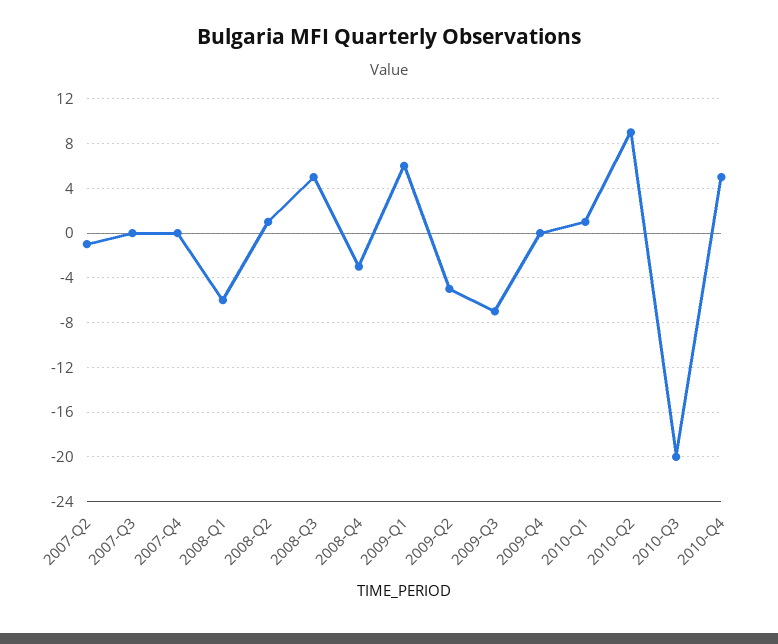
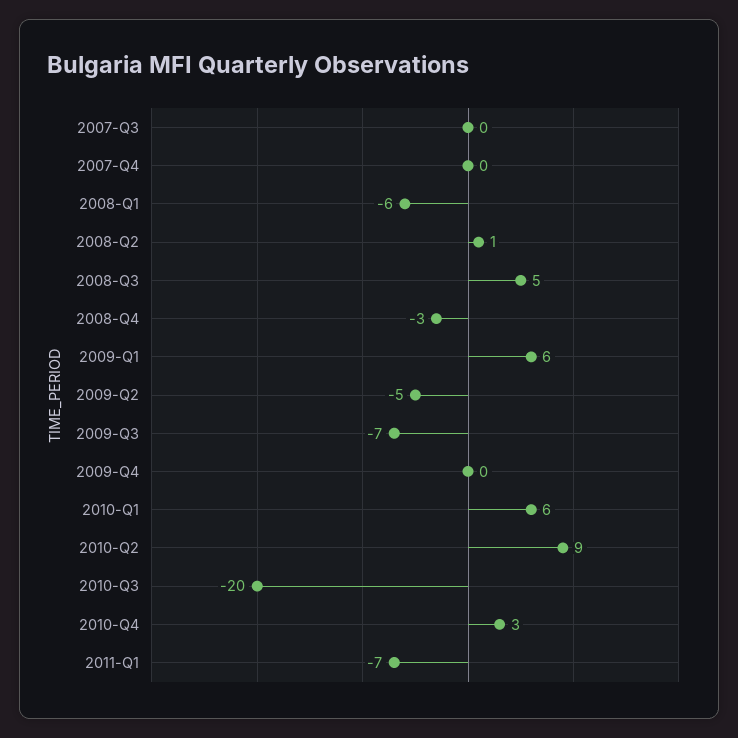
2007-Q2: -1 -> none
2010-Q1: 1 -> 6
2010-Q4: 5 -> 3
2011-Q1: none -> -7

